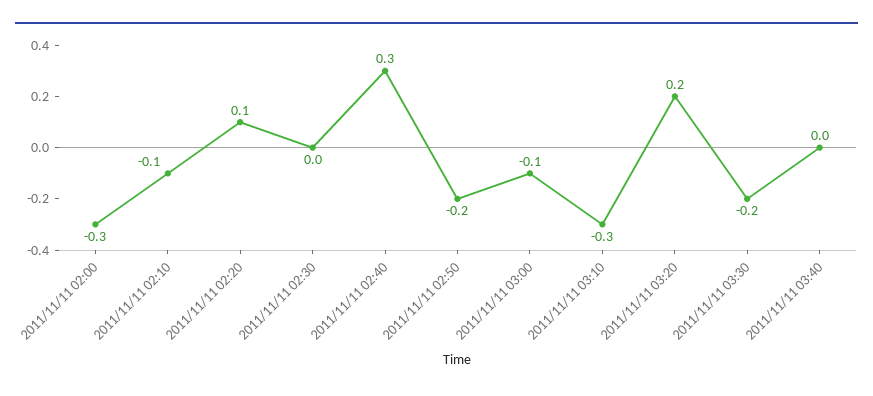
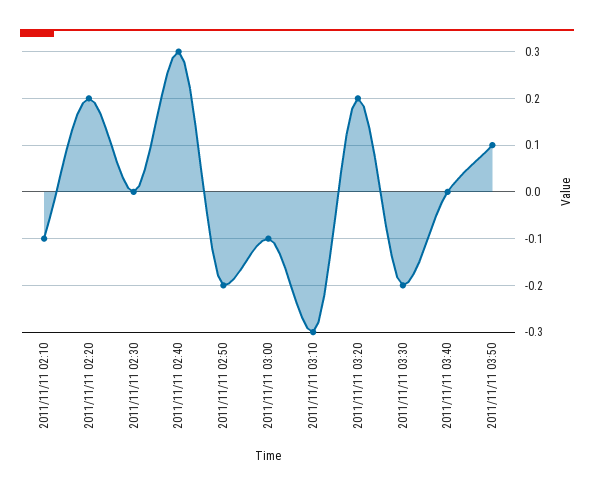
2011/11/11 02:00: -0.3 -> none
2011/11/11 02:20: 0.1 -> 0.2
2011/11/11 03:50: none -> 0.1

